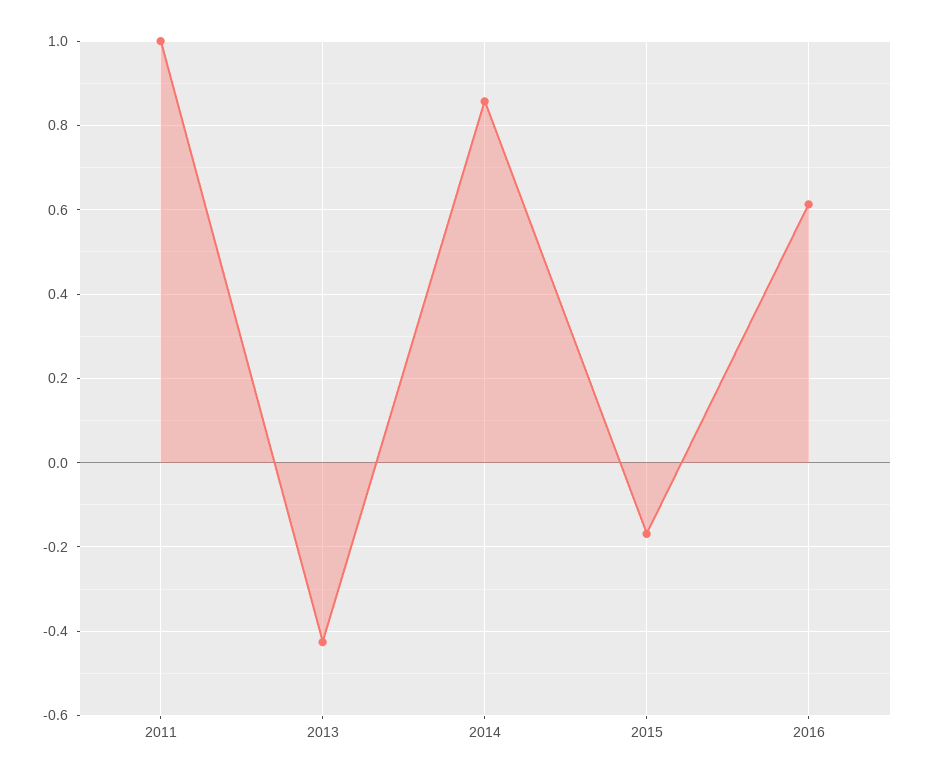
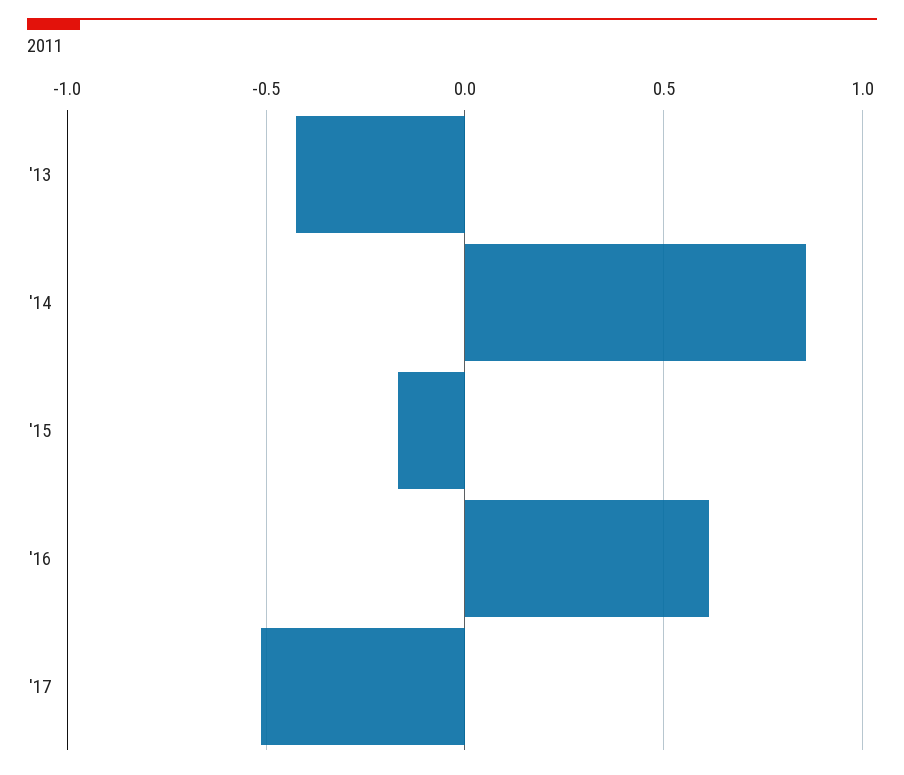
2011: 1 -> none
'17: none -> -0.5

